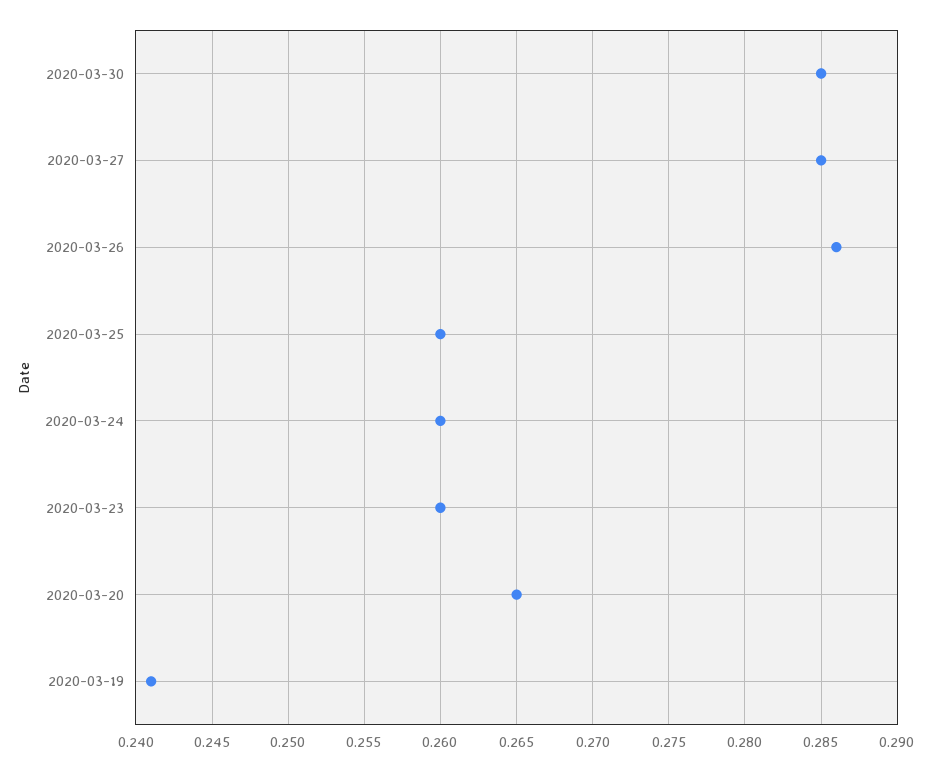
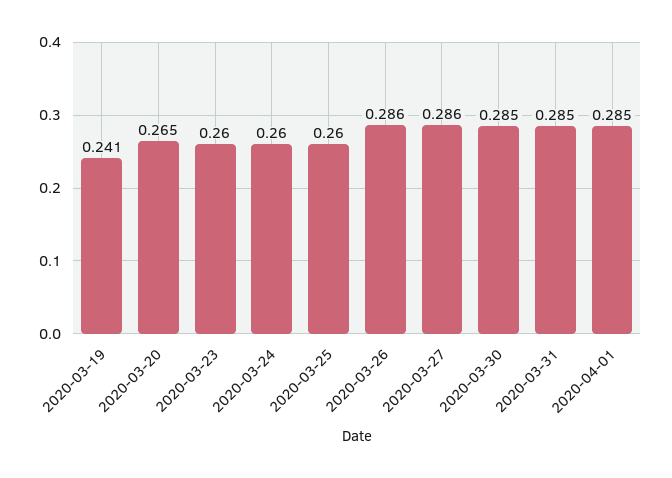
2020-03-27: 0.285 -> 0.286
2020-03-31: none -> 0.285
2020-04-01: none -> 0.285

